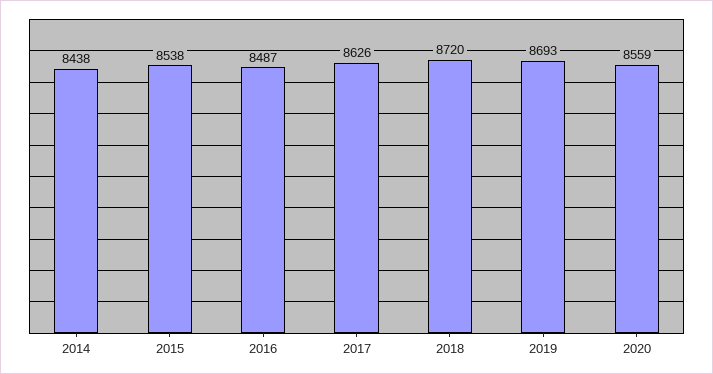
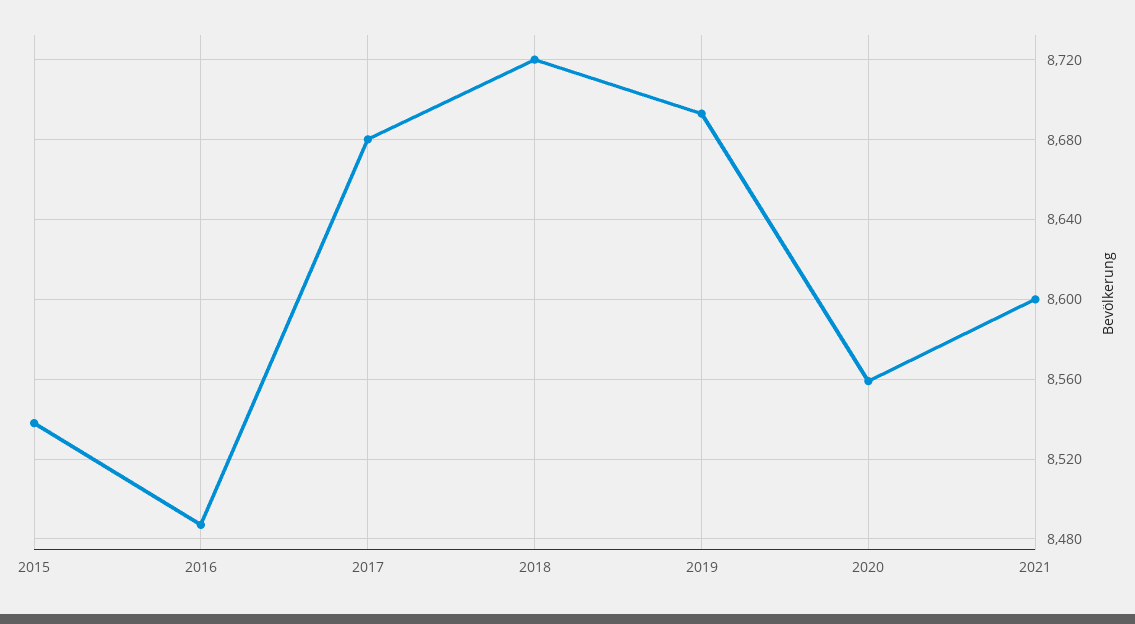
2014: 8438 -> none
2017: 8626 -> 8680
2021: none -> 8600

